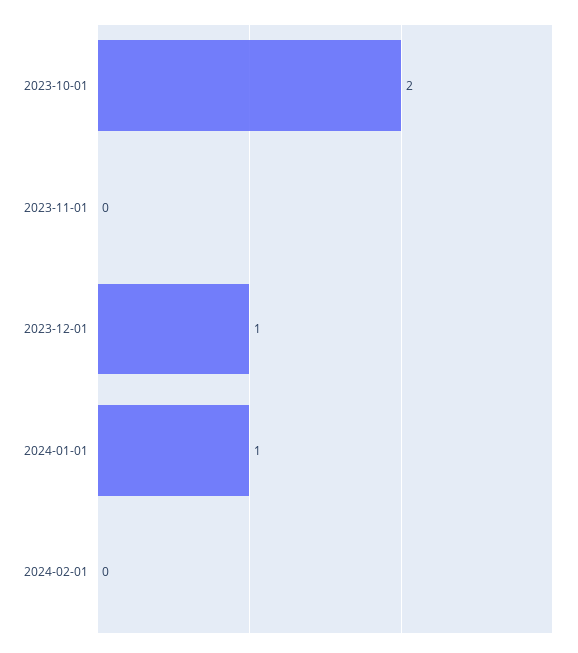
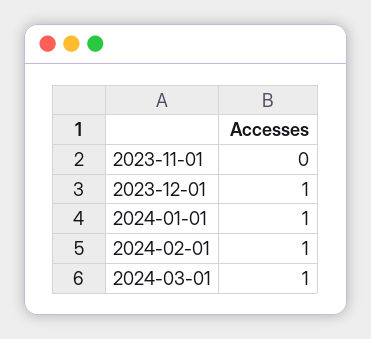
2023-10-01: 2 -> none
2024-02-01: 0 -> 1
2024-03-01: none -> 1

